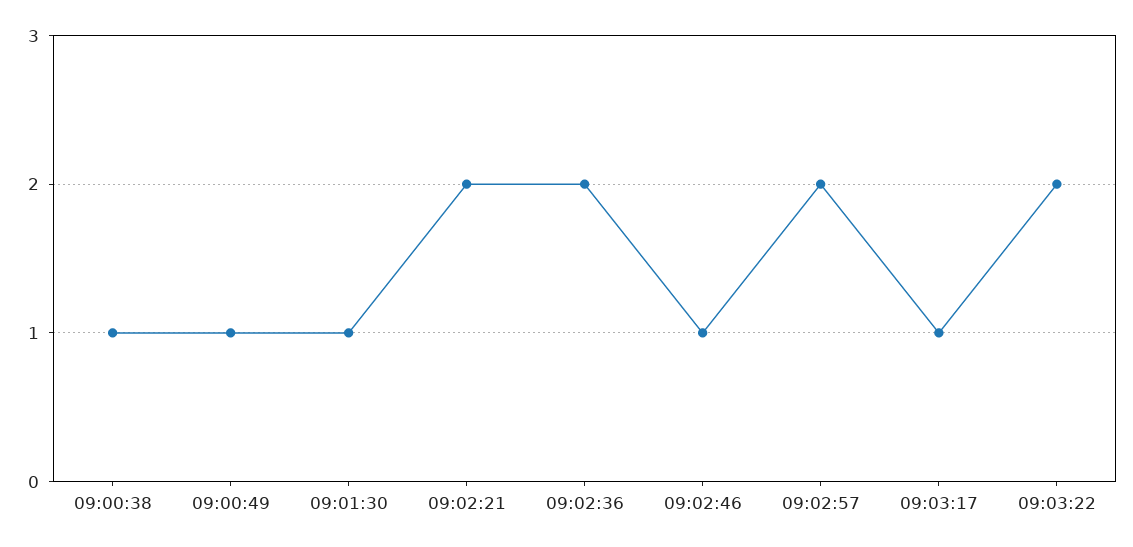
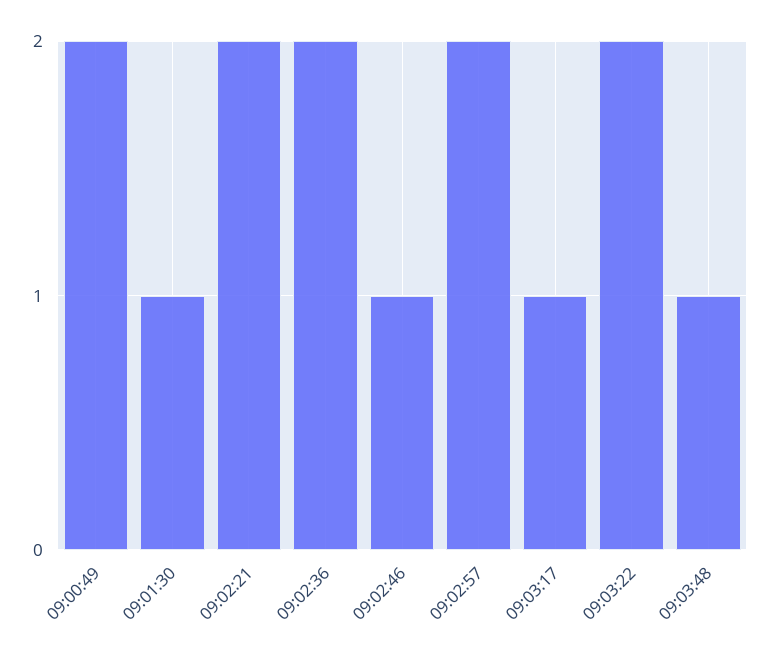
09:00:38: 1 -> none
09:00:49: 1 -> 2
09:03:48: none -> 1

